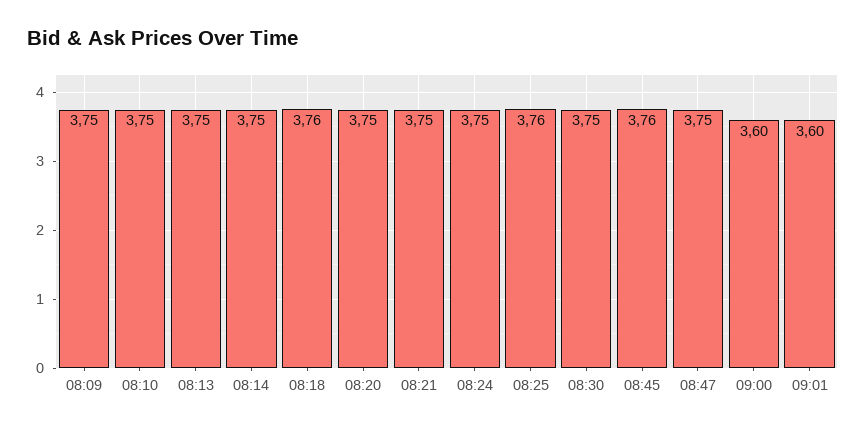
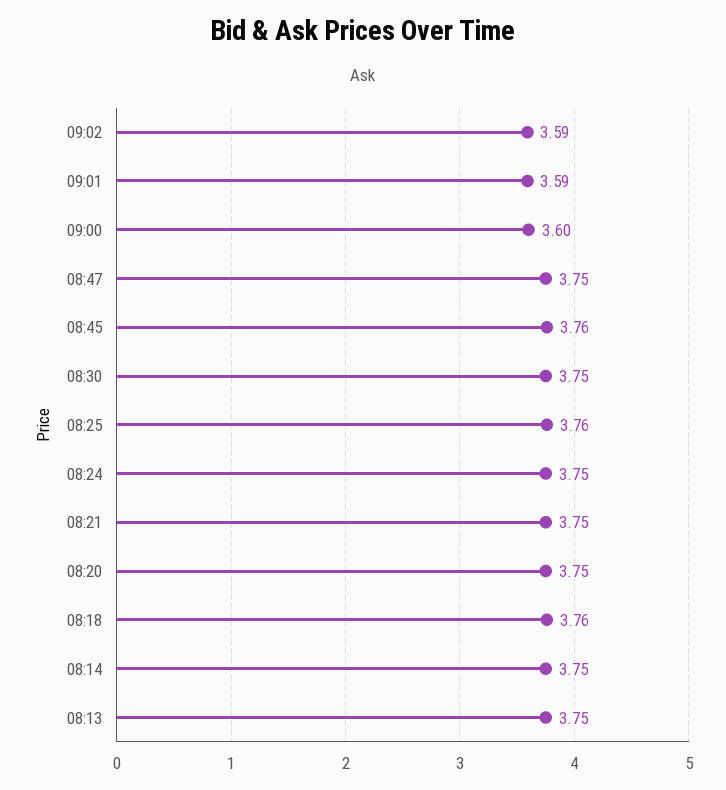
08:09: 3.75 -> none
08:10: 3.75 -> none
09:01: 3.6 -> 3.59
09:02: none -> 3.59

